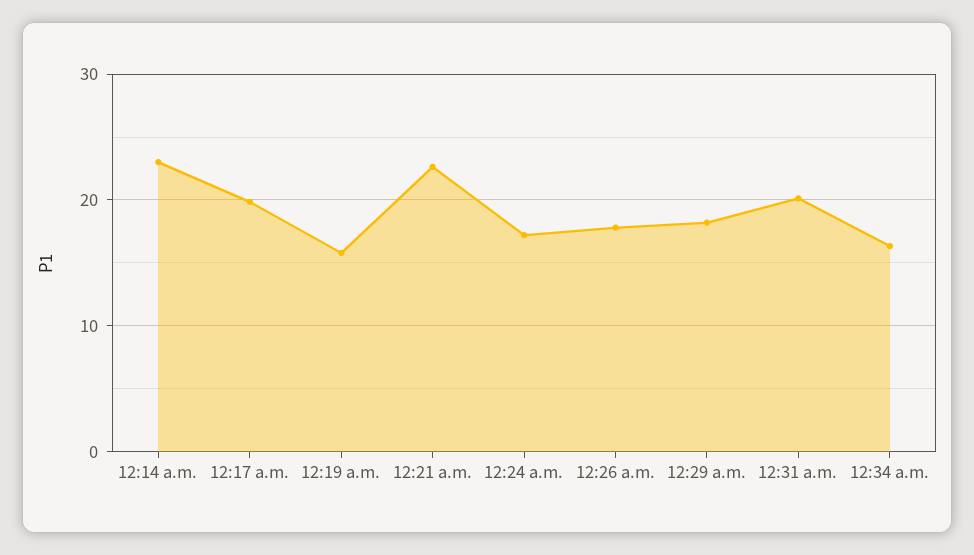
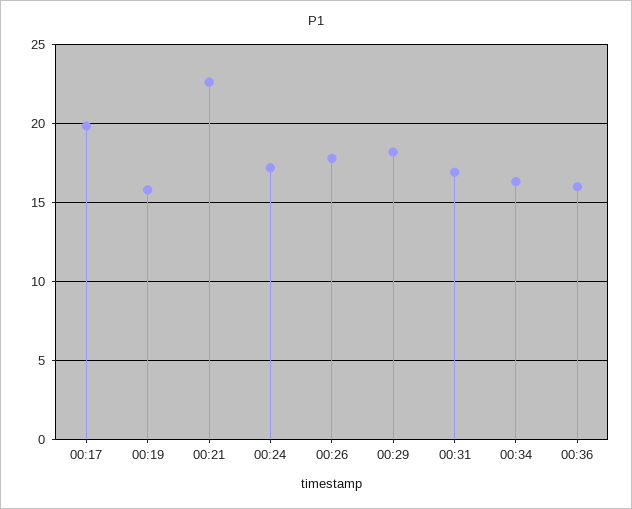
12:14 a.m.: 23 -> none
12:31 a.m.: 20 -> 17
00:36: none -> 16

